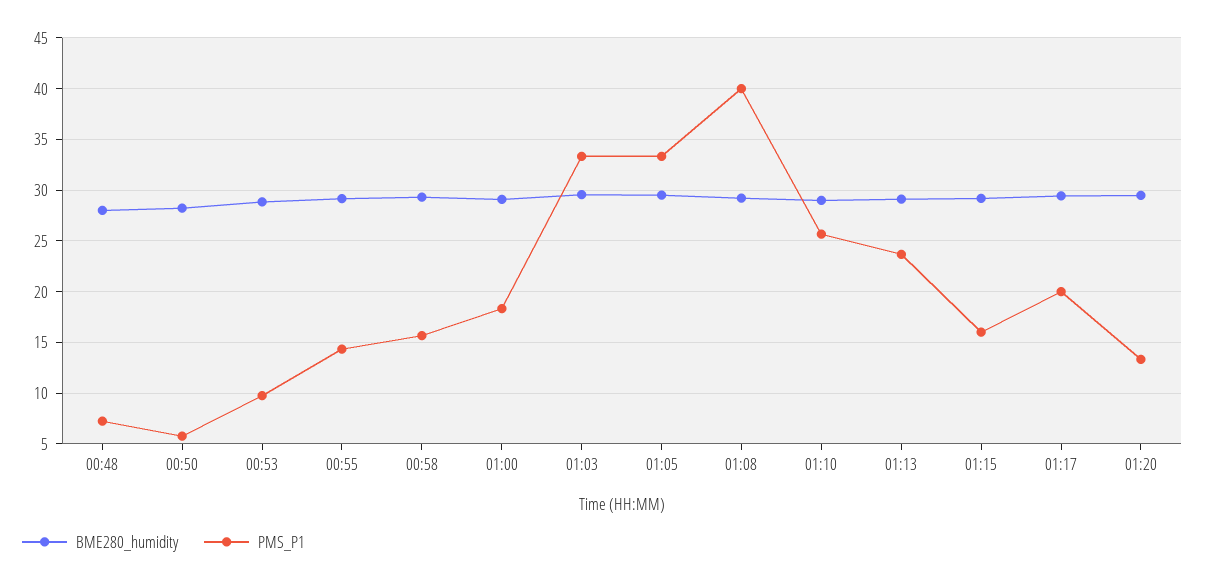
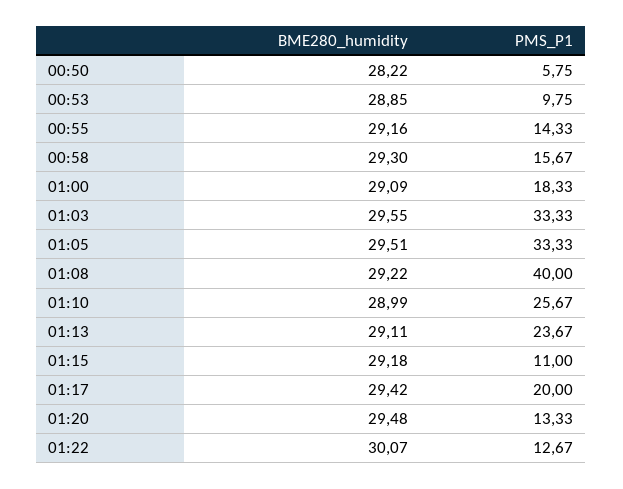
BME280_humidity, 00:48: 28 -> none
PMS_P1, 00:48: 7 -> none
PMS_P1, 01:15: 16 -> 11
BME280_humidity, 01:22: none -> 30.07
PMS_P1, 01:22: none -> 12.67

